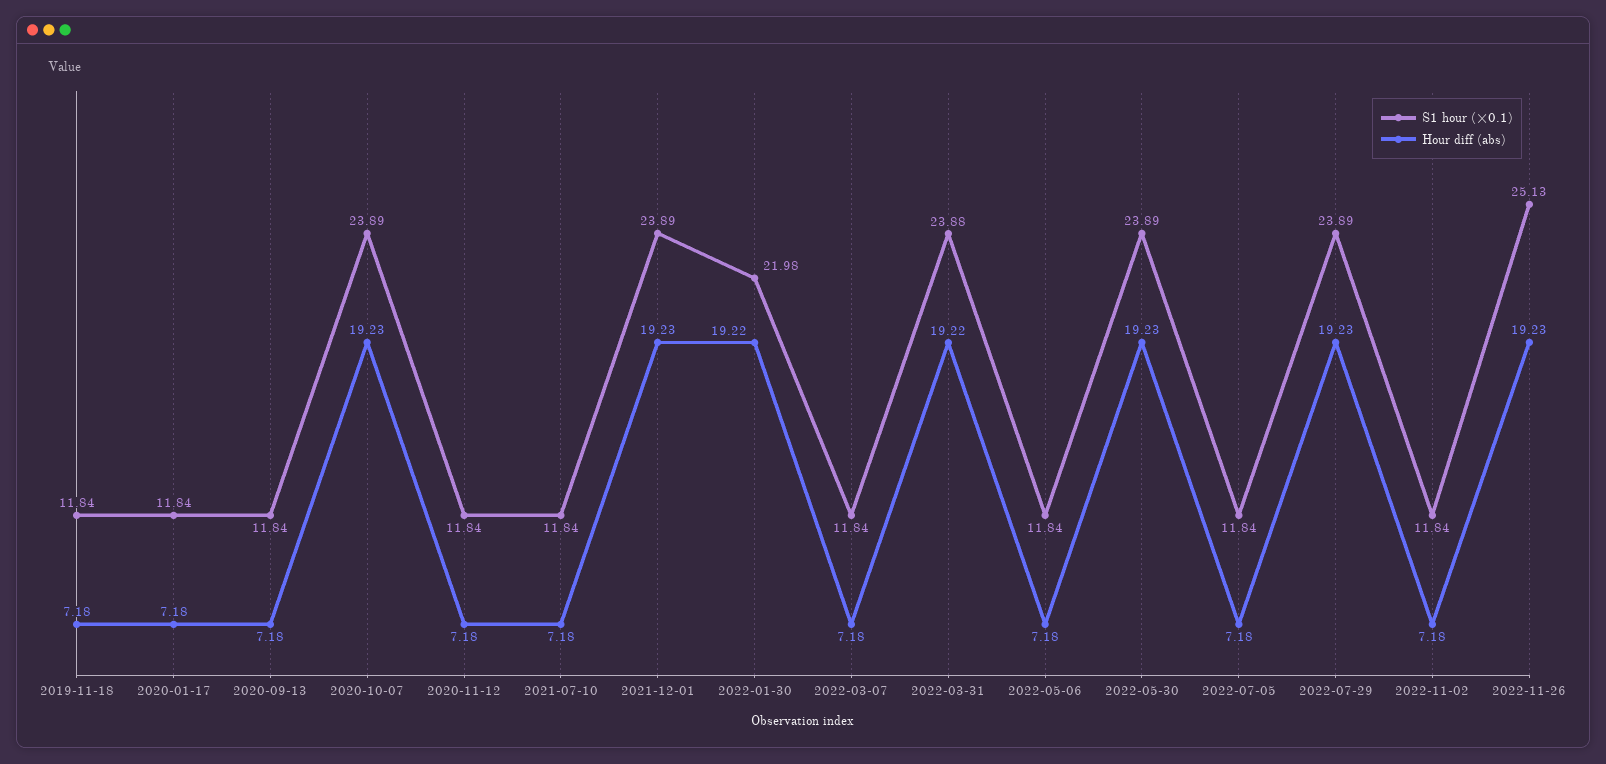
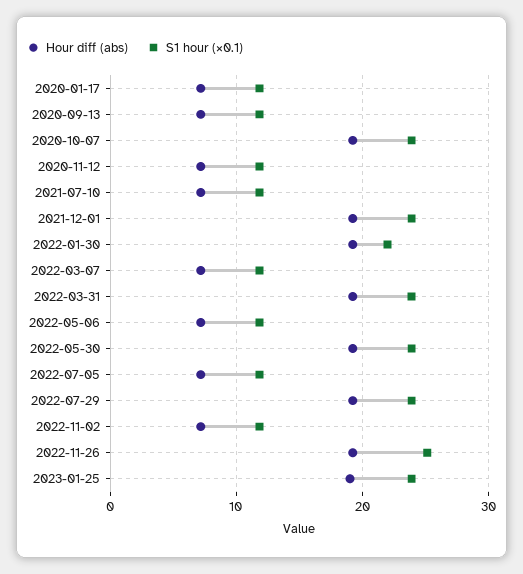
S1 hour (×0.1), 2019-11-18: 11.84 -> none
Hour diff (abs), 2019-11-18: 7.18 -> none
Hour diff (abs), 2023-01-25: none -> 19
S1 hour (×0.1), 2023-01-25: none -> 24

